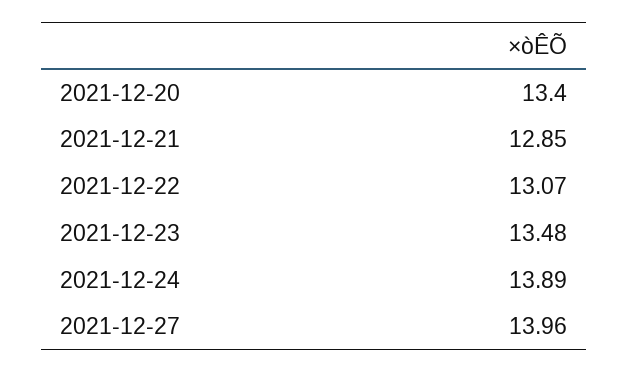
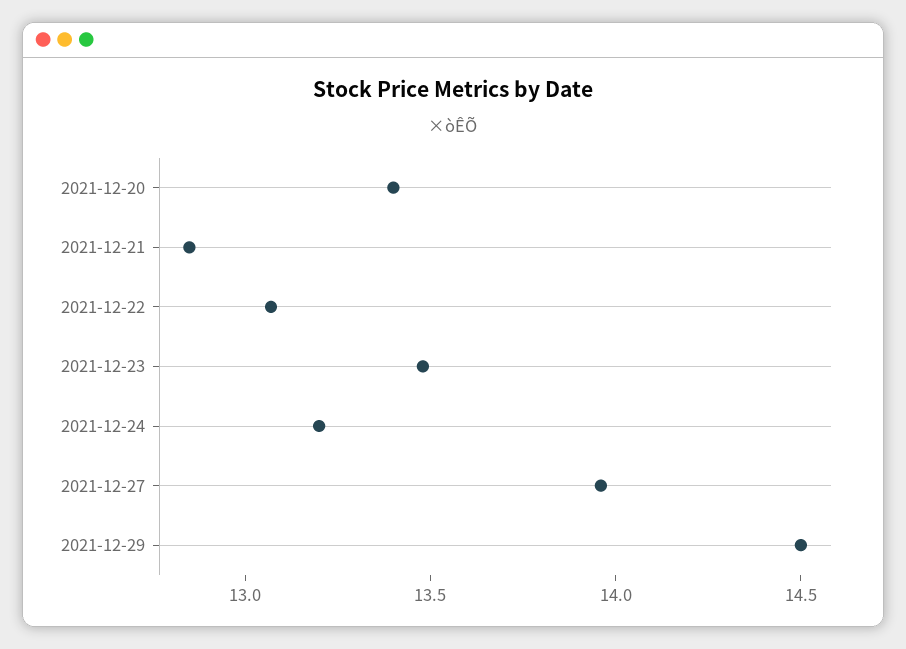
2021-12-24: 13.89 -> 13.2
2021-12-29: none -> 14.5

